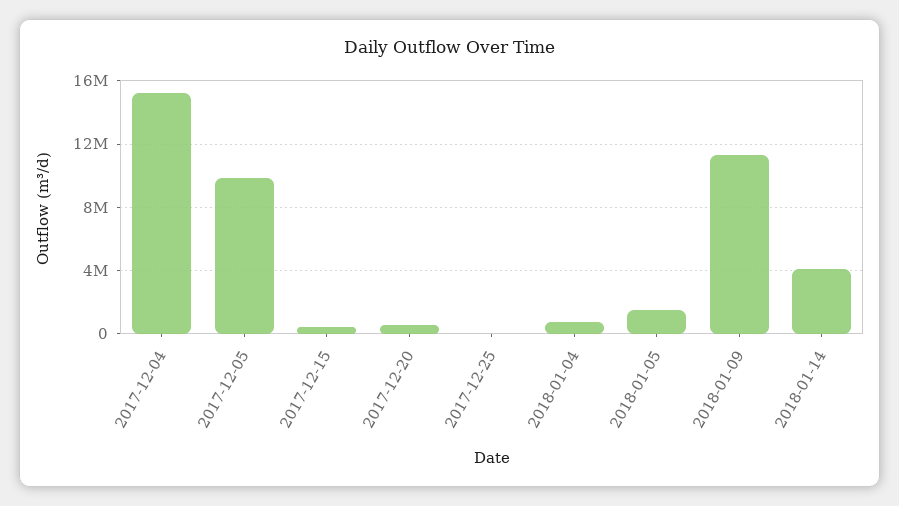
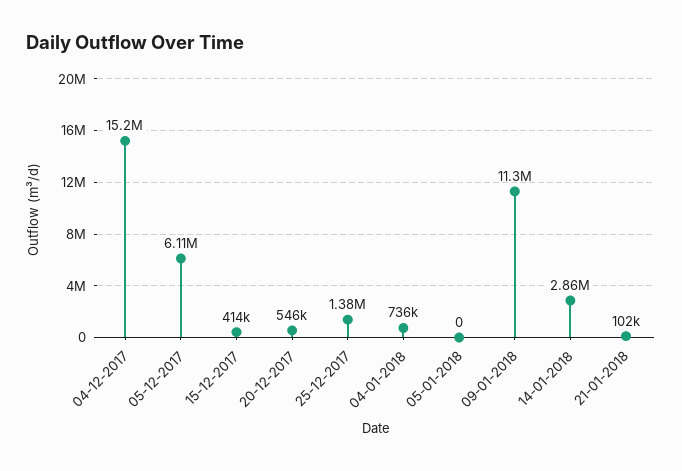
2017-12-05: 10000000 -> 6110000
2017-12-25: 0 -> 1380000
2018-01-05: 1500000 -> 0
2018-01-14: 4000000 -> 2860000
21-01-2018: none -> 102000

